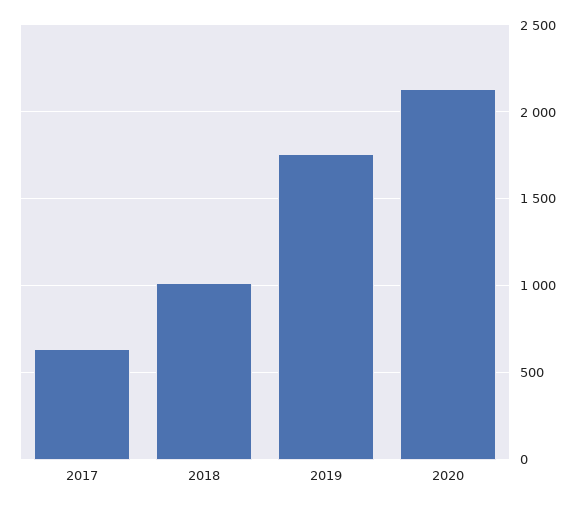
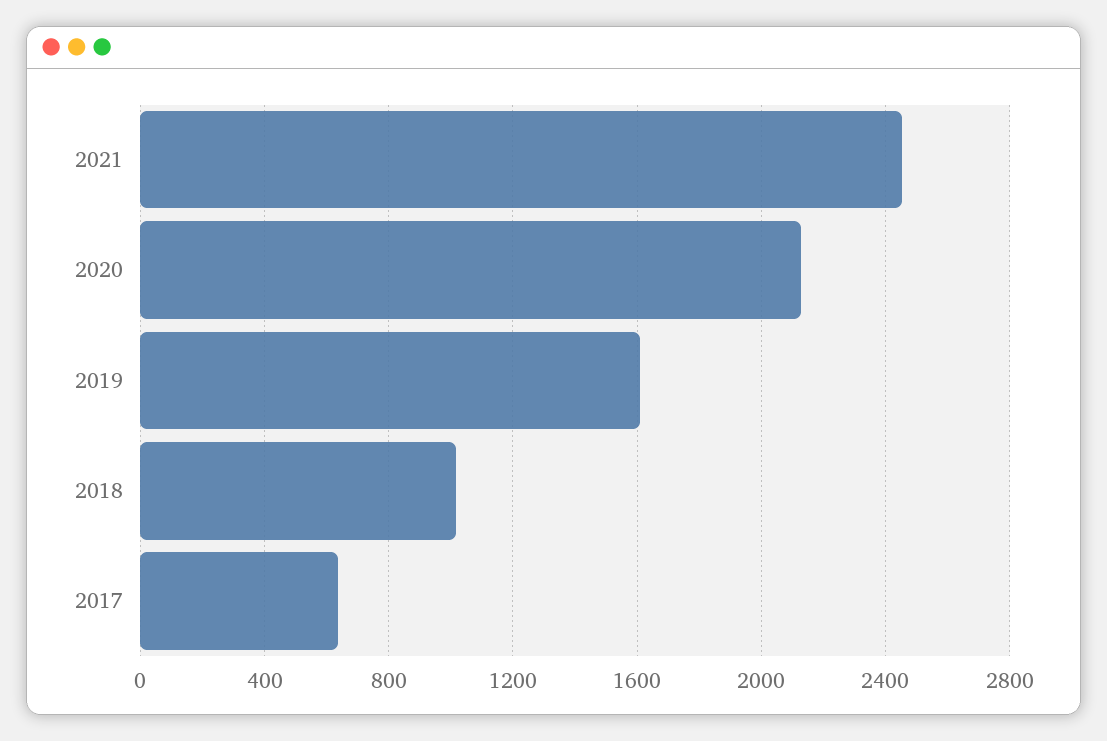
2019: 1750 -> 1600
2021: none -> 2450

